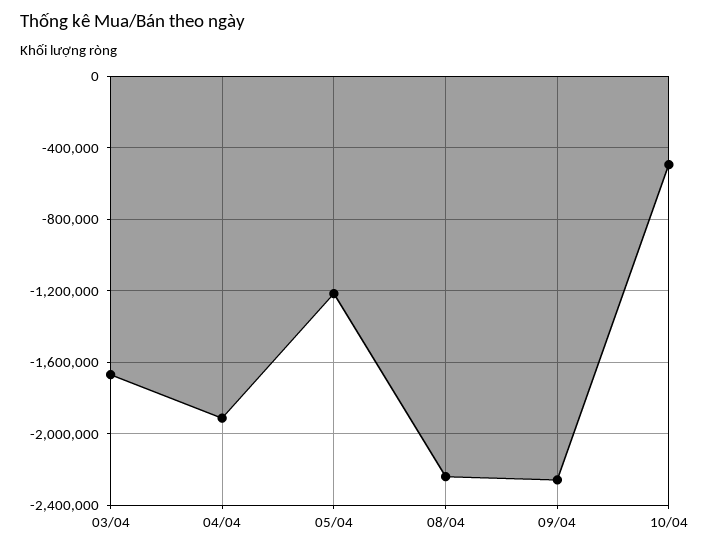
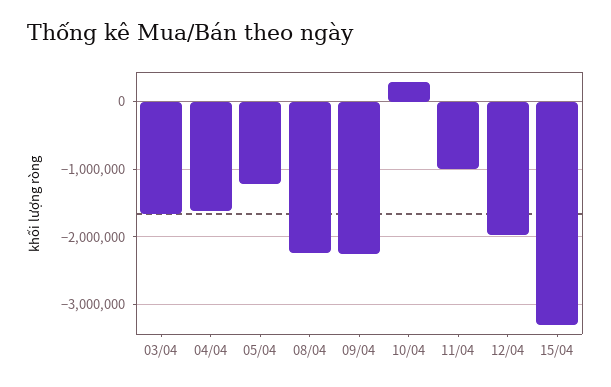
04/04: -1900000 -> -1600000
10/04: -500000 -> 300000
11/04: none -> -1000000
12/04: none -> -2000000
15/04: none -> -3300000

